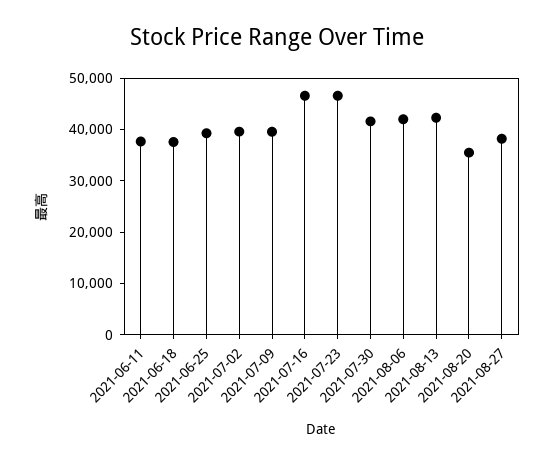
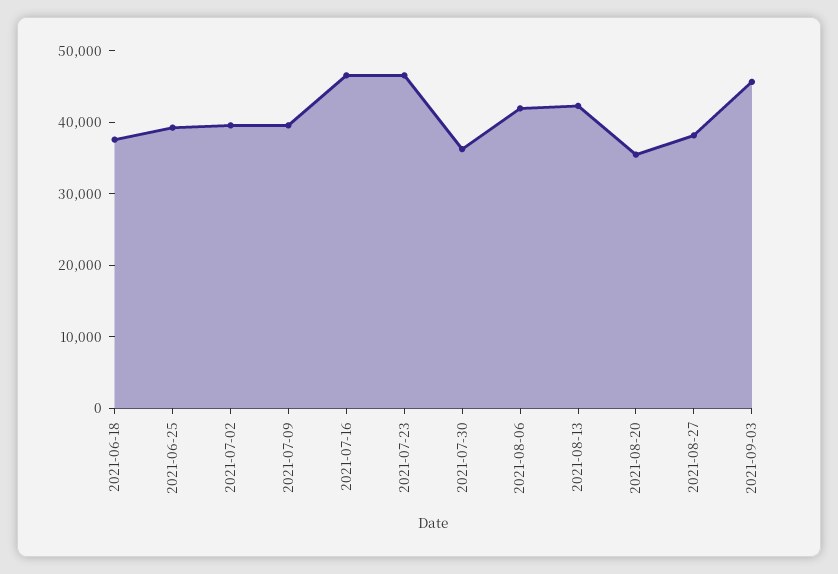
2021-06-11: 38000 -> none
2021-07-30: 42000 -> 36000
2021-09-03: none -> 46000

